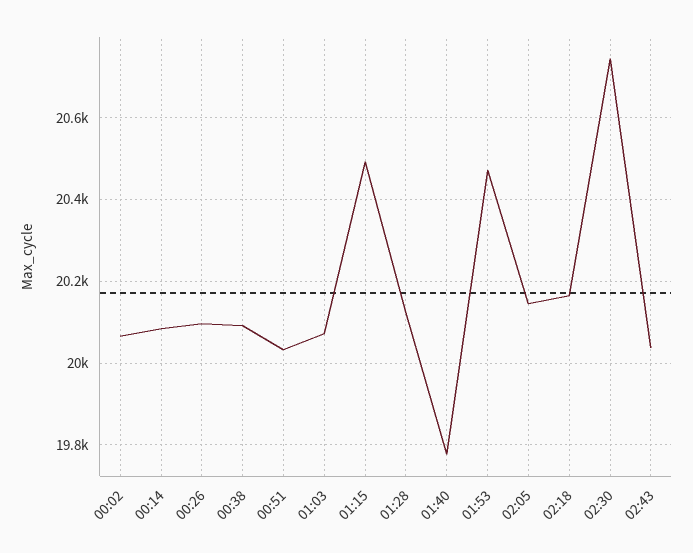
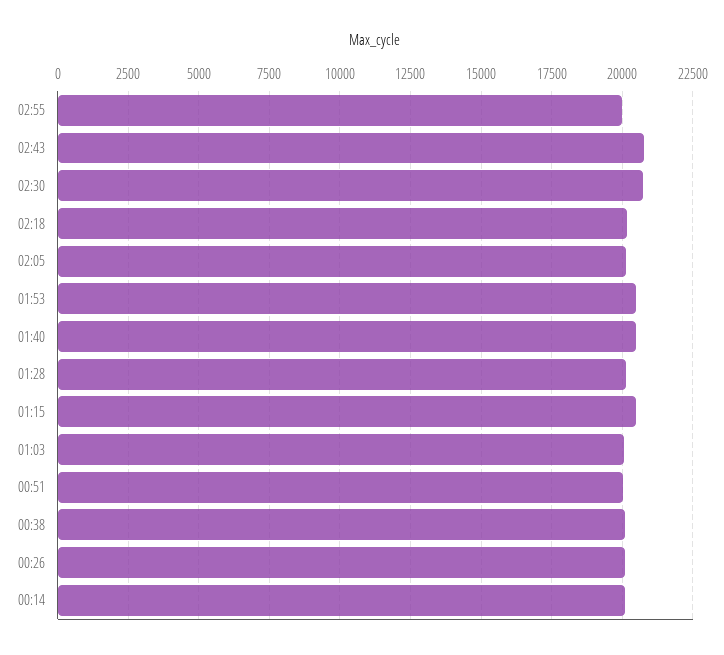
00:02: 20060 -> none
01:40: 19780 -> 20500
02:43: 20040 -> 20750
02:55: none -> 20000

